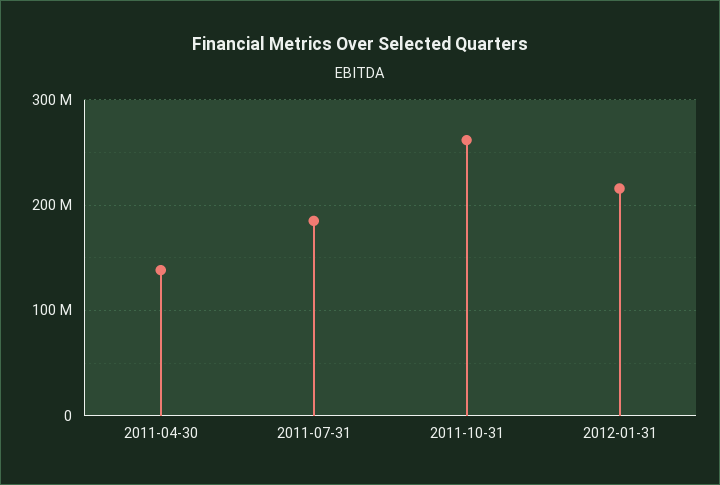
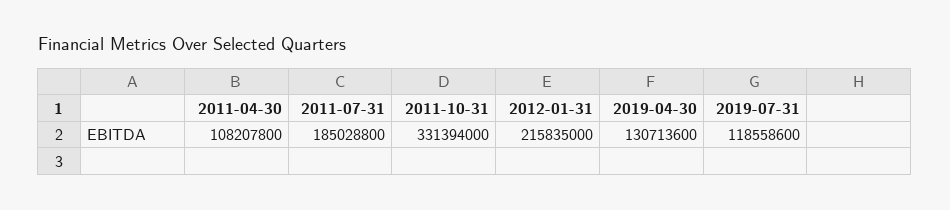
2011-04-30: 140000000 -> 108207800
2011-10-31: 260000000 -> 331394000
2019-04-30: none -> 130713600
2019-07-31: none -> 118558600

